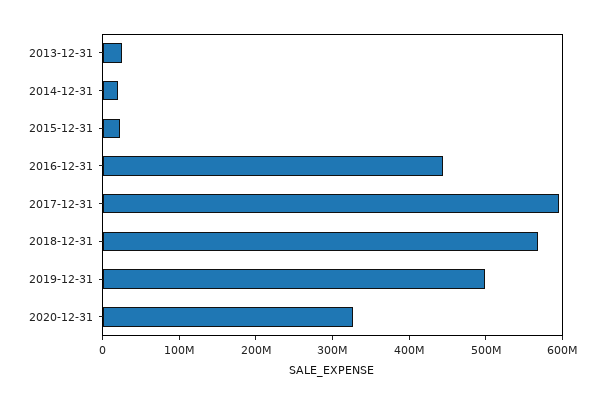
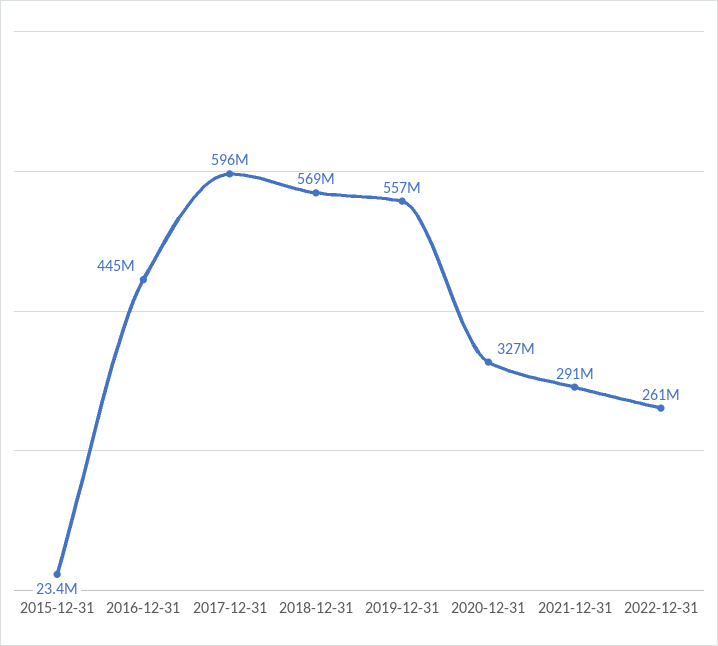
2013-12-31: 20000000 -> none
2014-12-31: 20000000 -> none
2019-12-31: 500000000 -> 557000000
2021-12-31: none -> 291000000
2022-12-31: none -> 261000000

